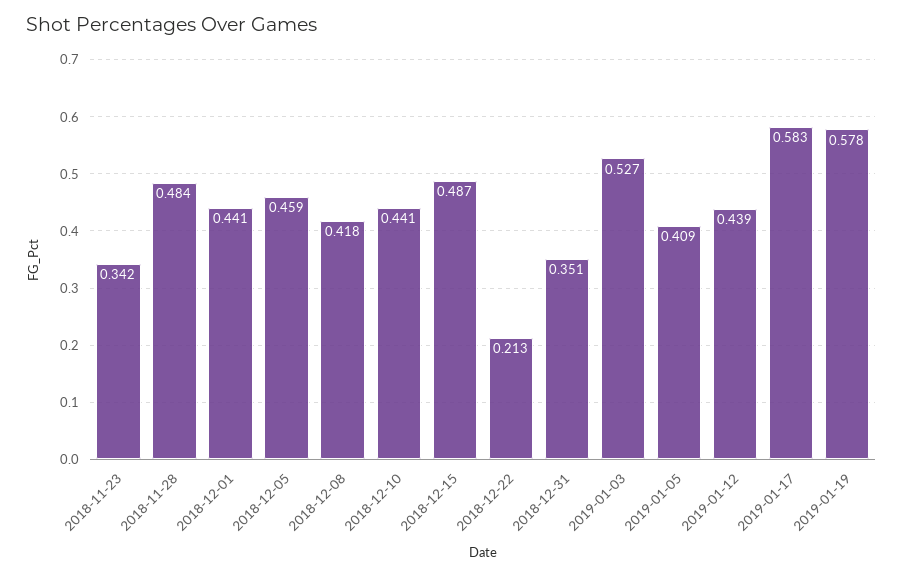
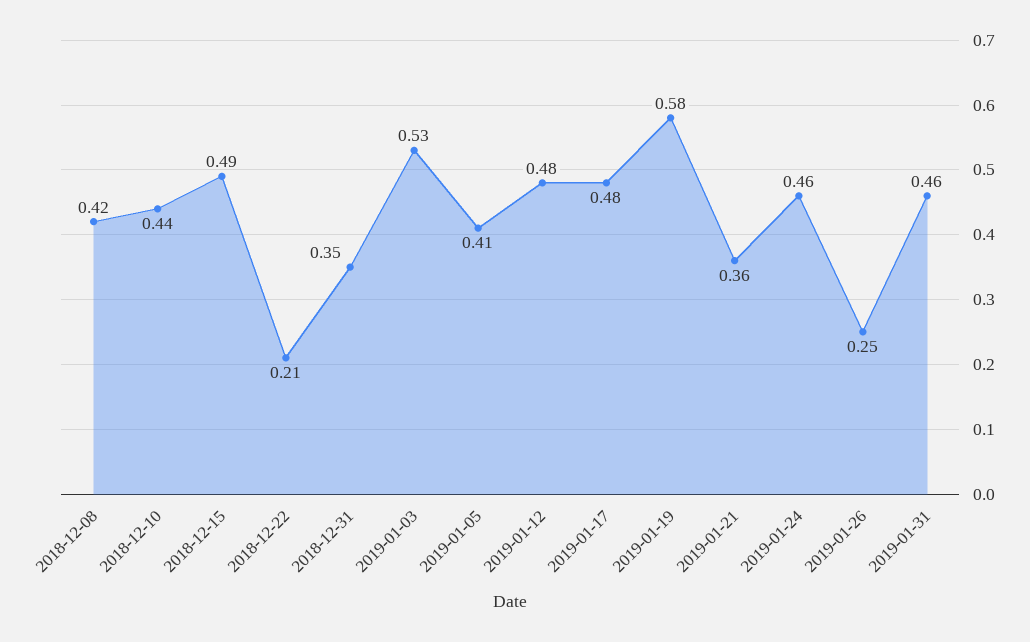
2018-11-23: 0.342 -> none
2018-11-28: 0.484 -> none
2018-12-01: 0.441 -> none
2018-12-05: 0.459 -> none
2019-01-12: 0.439 -> 0.48
2019-01-17: 0.583 -> 0.48
2019-01-21: none -> 0.36
2019-01-24: none -> 0.46
2019-01-26: none -> 0.25
2019-01-31: none -> 0.46

